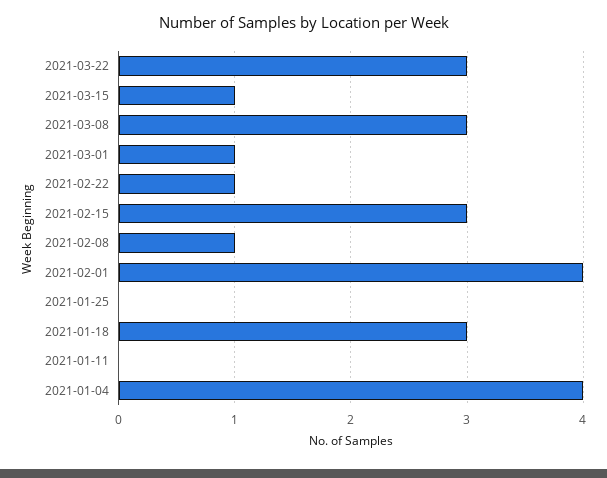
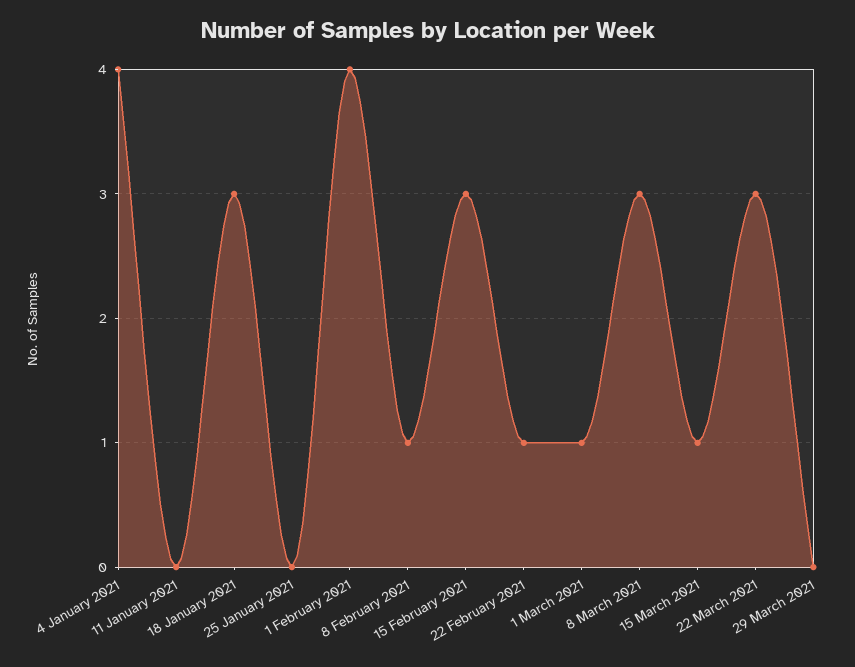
29 March 2021: none -> 0

